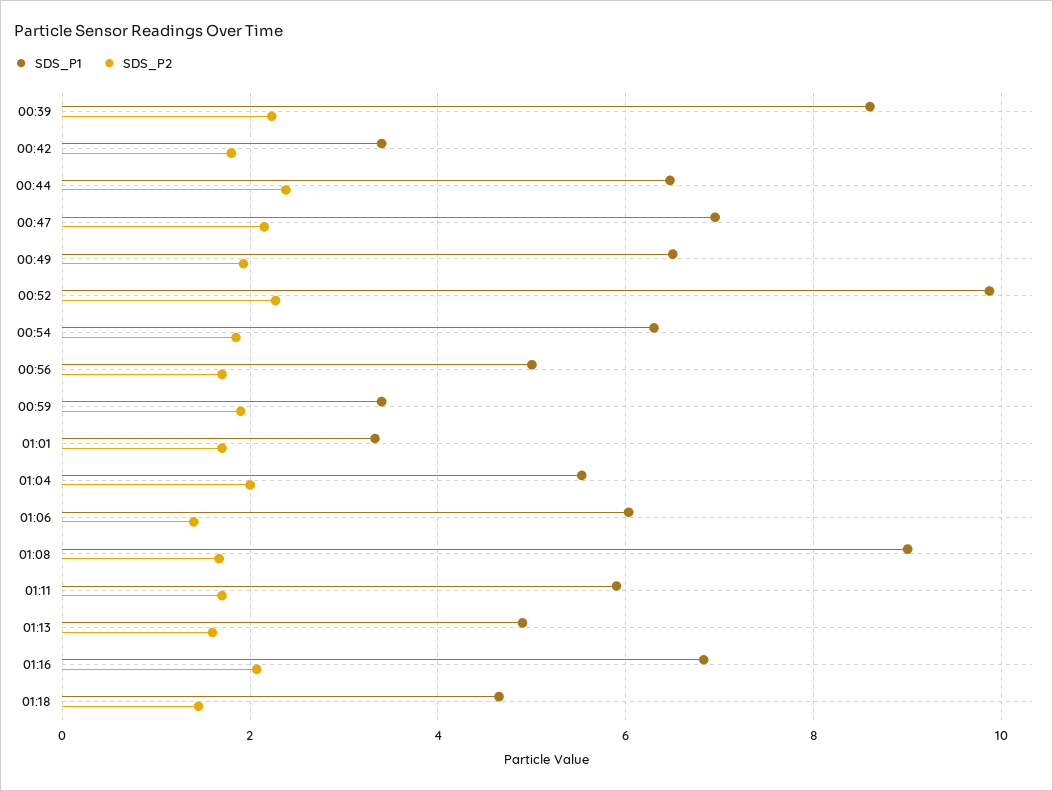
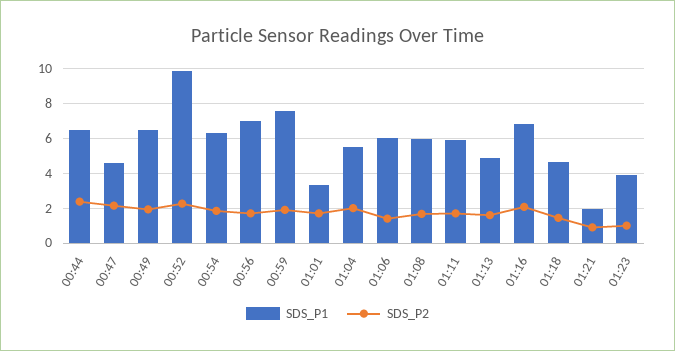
SDS_P1, 00:39: 8.6 -> none
SDS_P2, 00:39: 2.2 -> none
SDS_P1, 00:42: 3.4 -> none
SDS_P2, 00:42: 1.8 -> none
SDS_P1, 00:47: 7 -> 4.5
SDS_P1, 00:56: 5 -> 7
SDS_P1, 00:59: 3.4 -> 7.5
SDS_P1, 01:08: 9 -> 6
SDS_P1, 01:21: none -> 2
SDS_P2, 01:21: none -> 1
SDS_P1, 01:23: none -> 4
SDS_P2, 01:23: none -> 1

